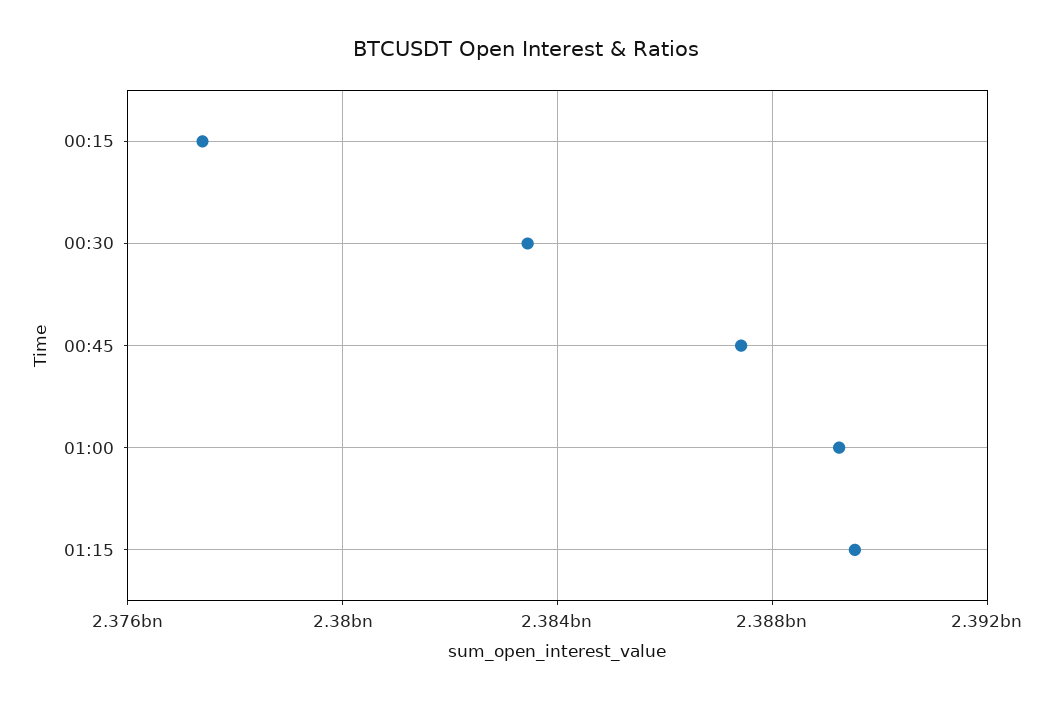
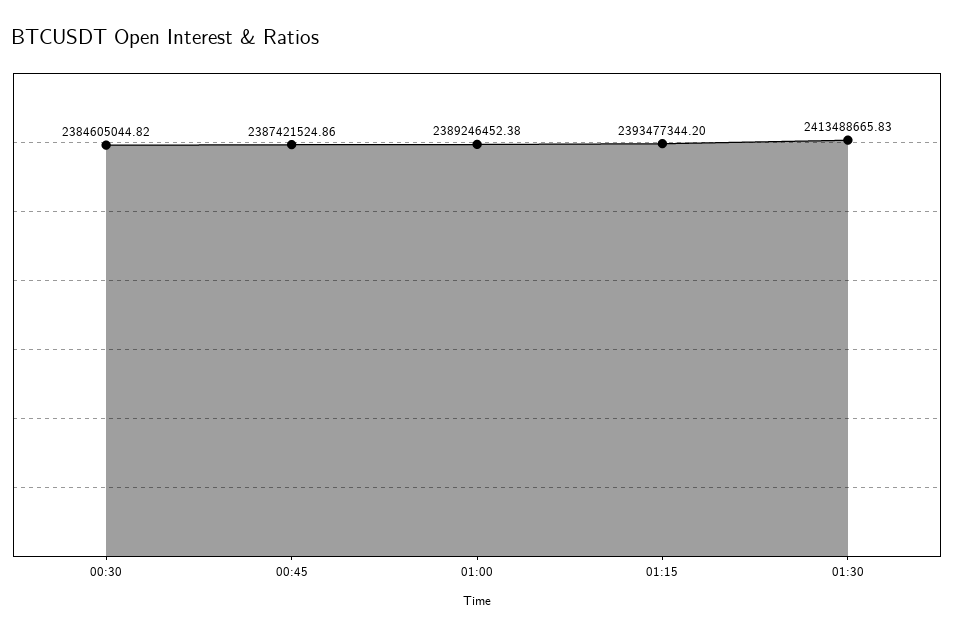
00:15: 2377500000 -> none
00:30: 2383500000 -> 2384605044.82
01:15: 2389500000 -> 2393477344.2
01:30: none -> 2413488665.83

